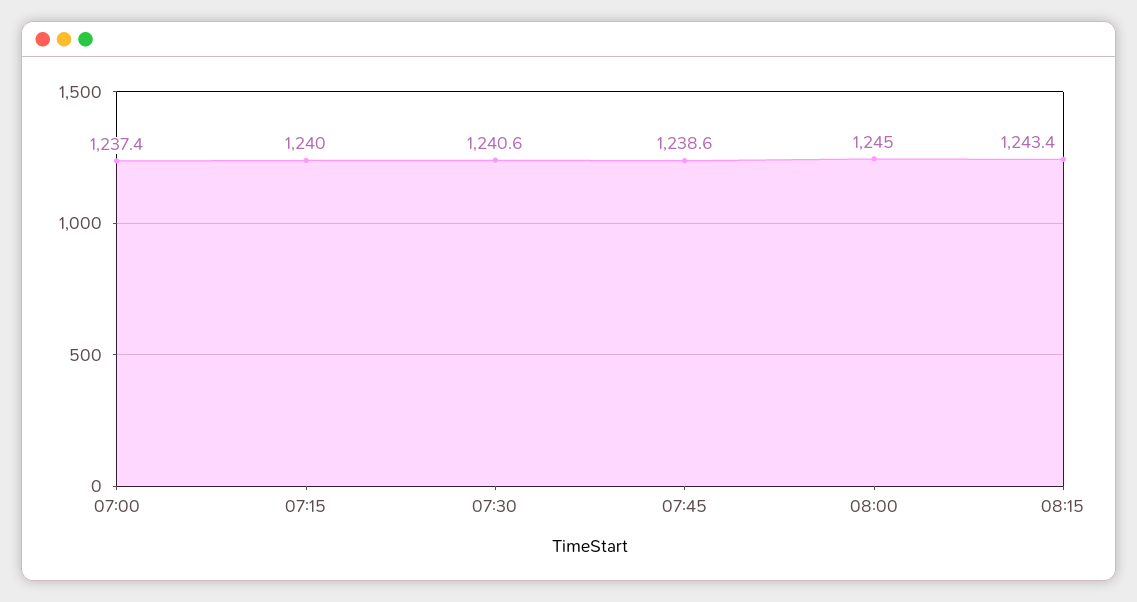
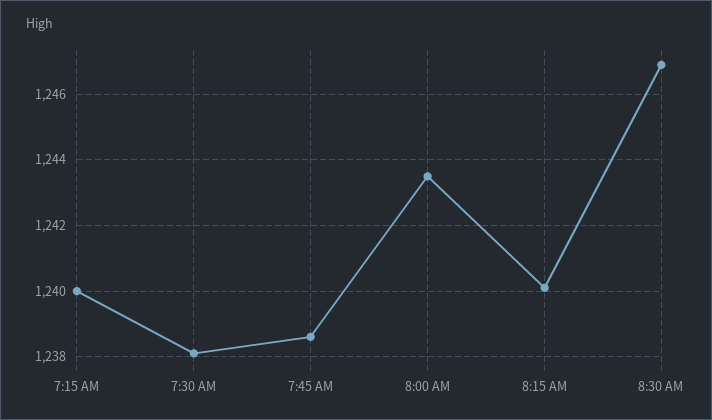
07:00: 1237.4 -> none
07:30: 1240.6 -> 1238
08:00: 1245 -> 1243.5
08:15: 1243.4 -> 1240
8:30 AM: none -> 1247

